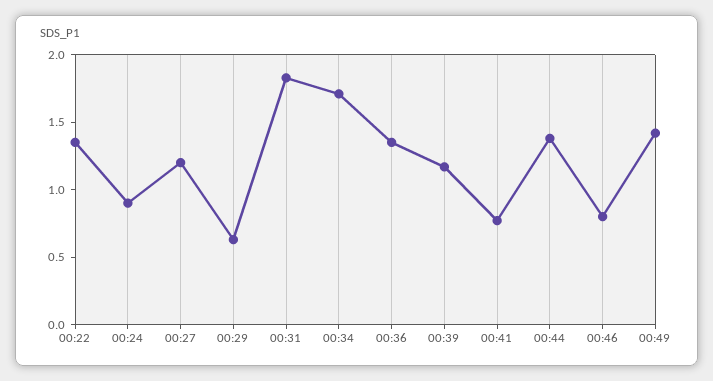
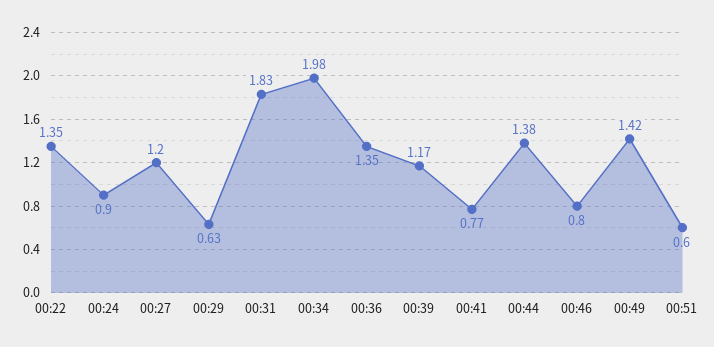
00:34: 1.7 -> 1.98
00:51: none -> 0.6

